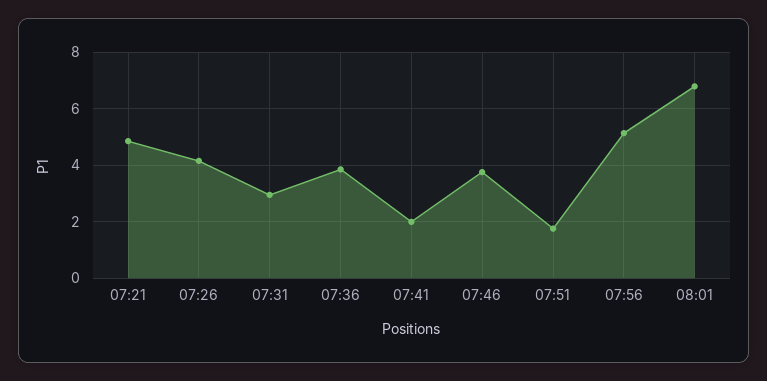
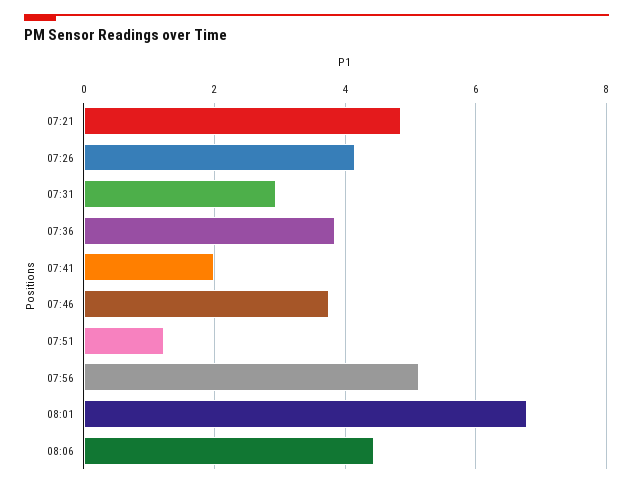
07:51: 1.75 -> 1.2
08:06: none -> 4.4

